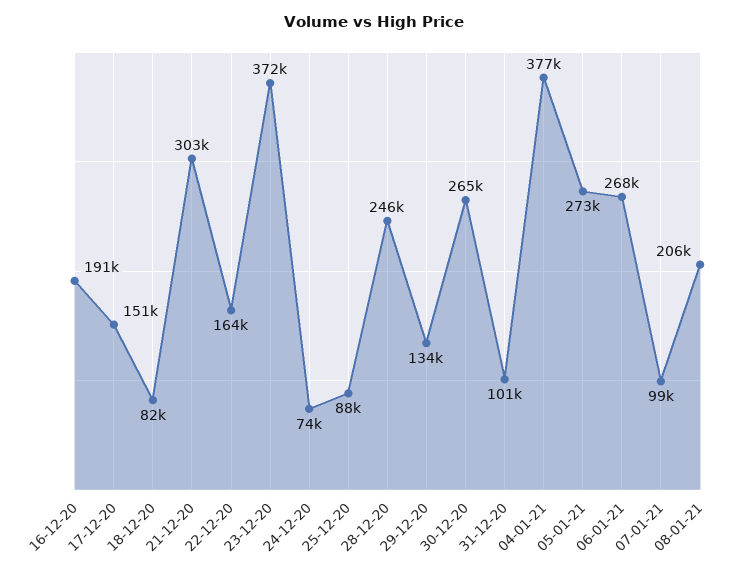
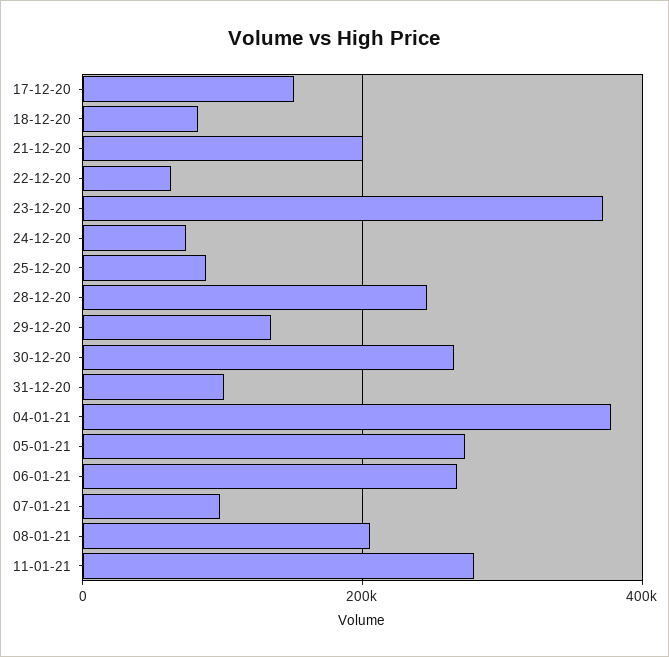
16-12-20: 191000 -> none
21-12-20: 303000 -> 200000
22-12-20: 164000 -> 60000
11-01-21: none -> 280000

